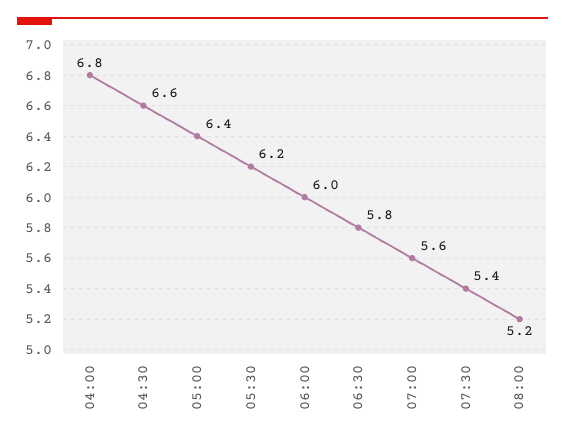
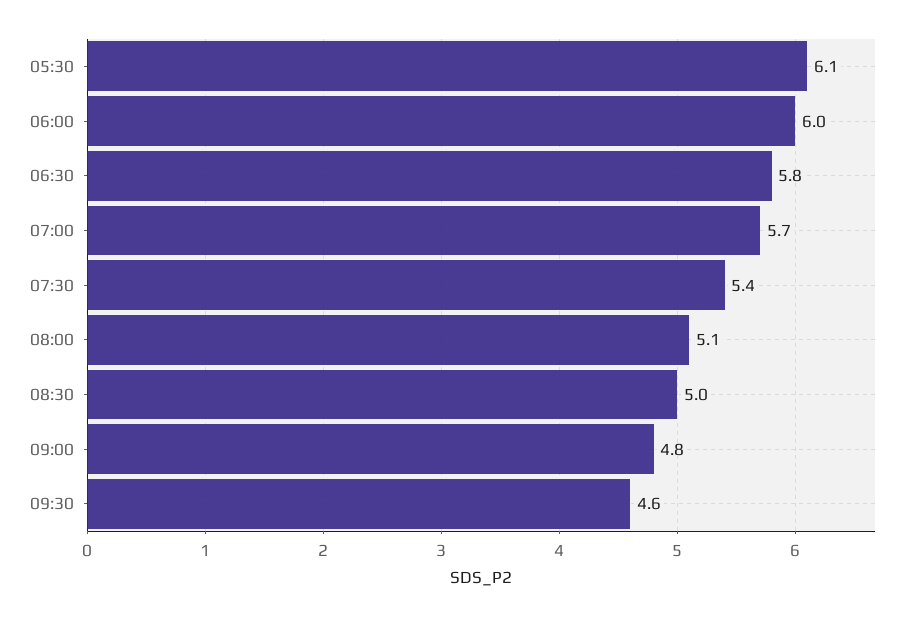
04:00: 6.8 -> none
04:30: 6.6 -> none
05:00: 6.4 -> none
05:30: 6.2 -> 6.1
07:00: 5.6 -> 5.7
08:00: 5.2 -> 5.1
08:30: none -> 5
09:00: none -> 4.8
09:30: none -> 4.6

